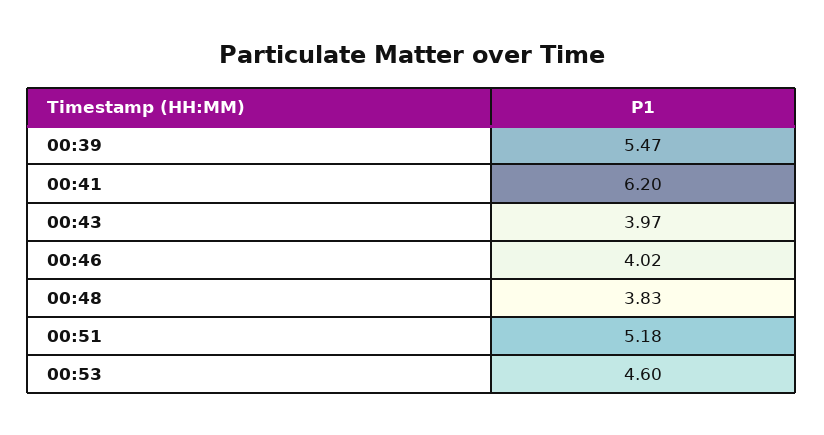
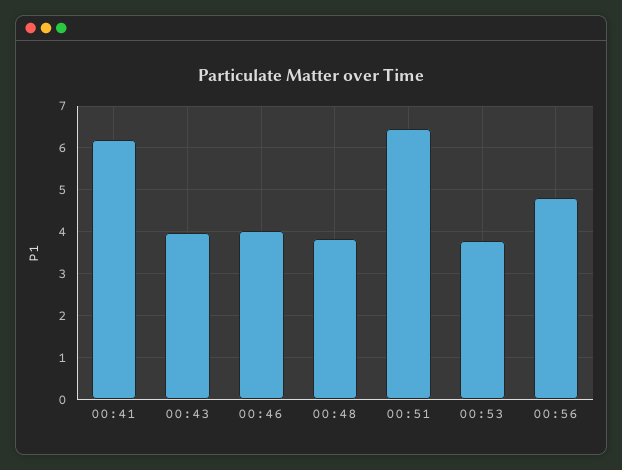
00:39: 5.47 -> none
00:51: 5.18 -> 6.4
00:53: 4.6 -> 3.8
00:56: none -> 4.8

